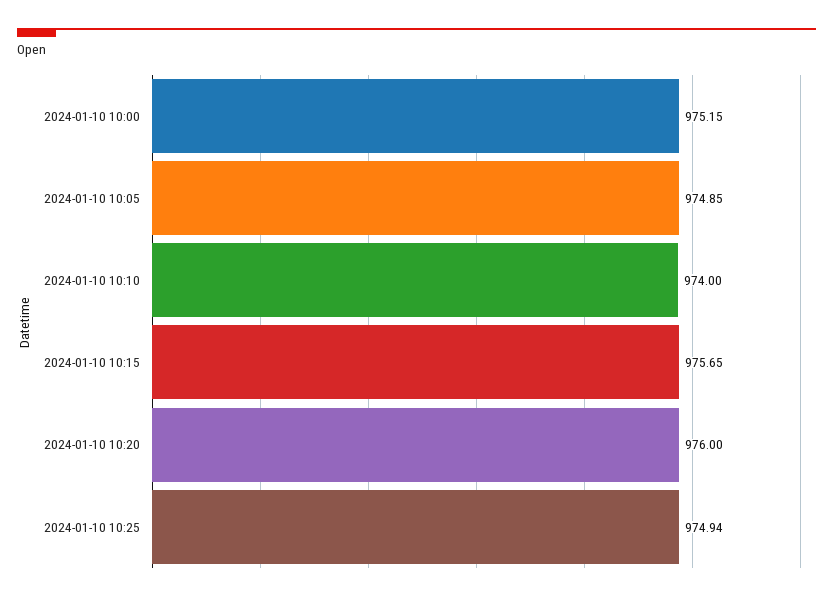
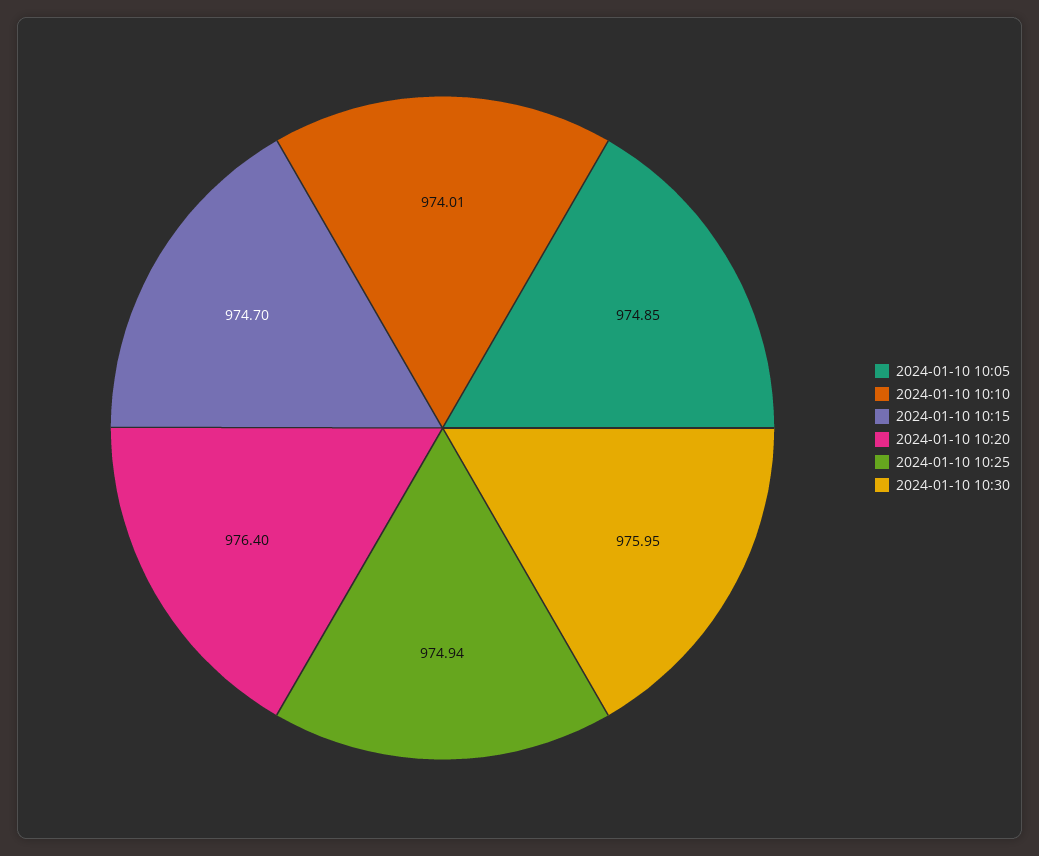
2024-01-10 10:00: 975.15 -> none
2024-01-10 10:10: 974 -> 974.01
2024-01-10 10:15: 975.65 -> 974.7
2024-01-10 10:20: 976 -> 976.4
2024-01-10 10:30: none -> 975.95

